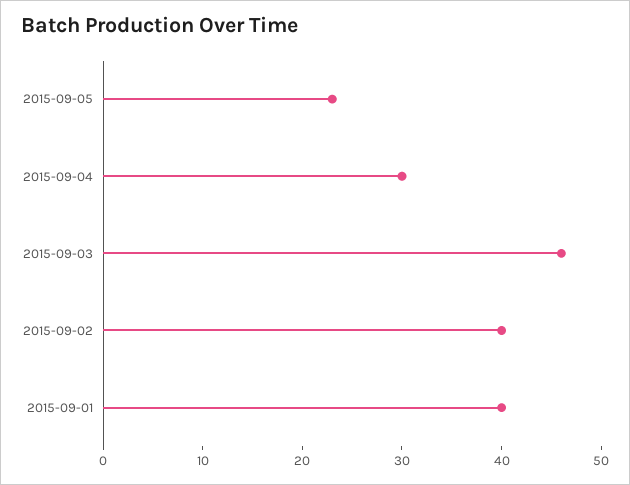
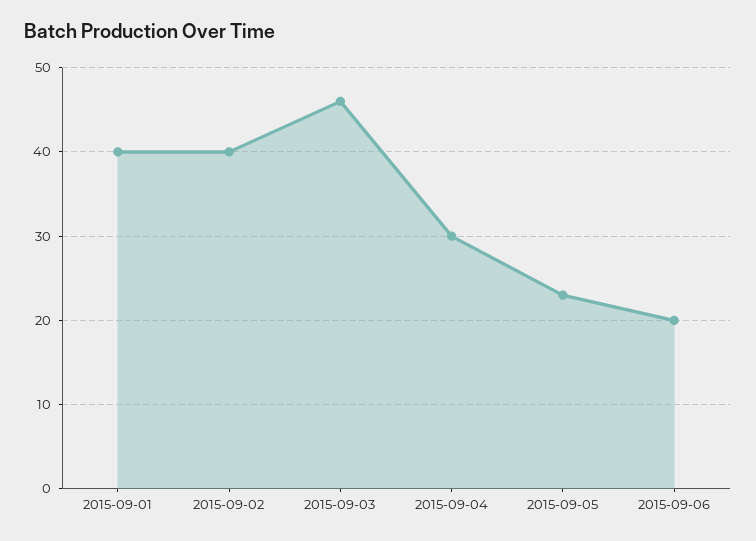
2015-09-06: none -> 20

